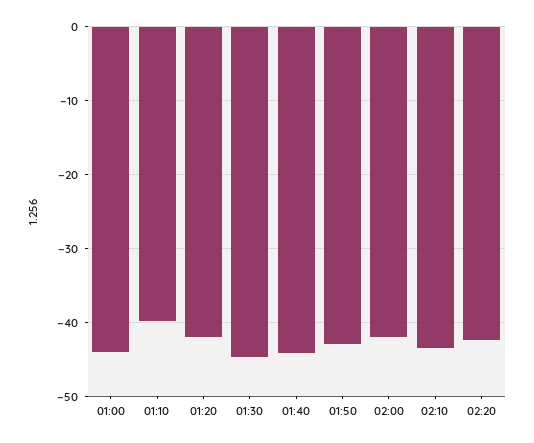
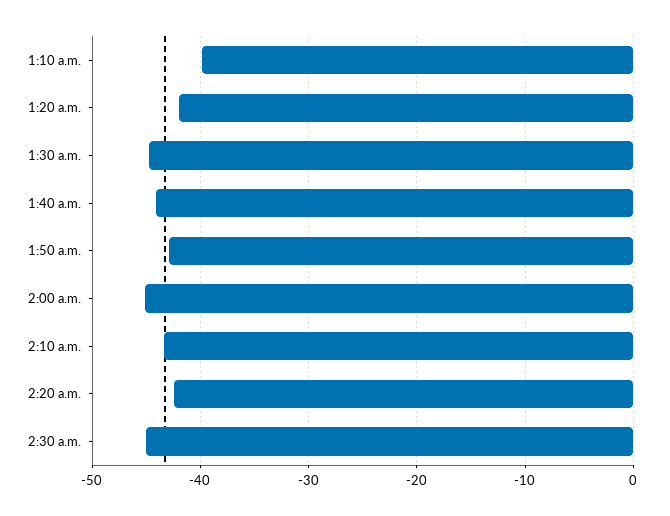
01:00: -44 -> none
02:00: -42 -> -45
2:30 a.m.: none -> -45

